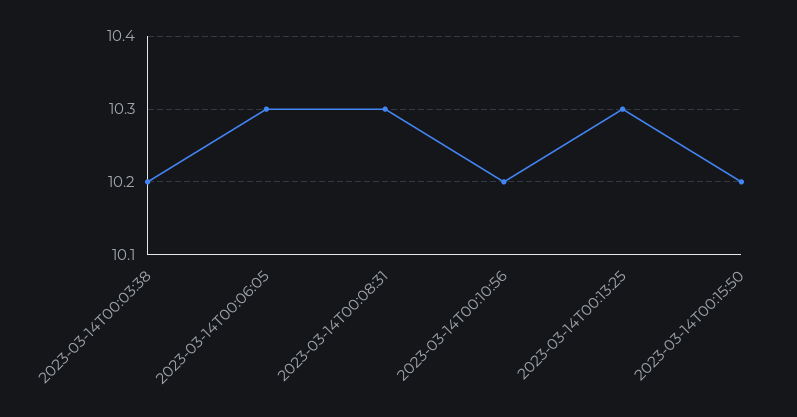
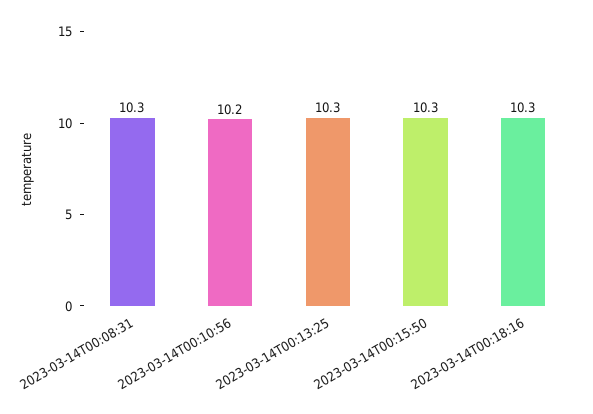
2023-03-14T00:03:38: 10.2 -> none
2023-03-14T00:06:05: 10.3 -> none
2023-03-14T00:15:50: 10.2 -> 10.3
2023-03-14T00:18:16: none -> 10.3

